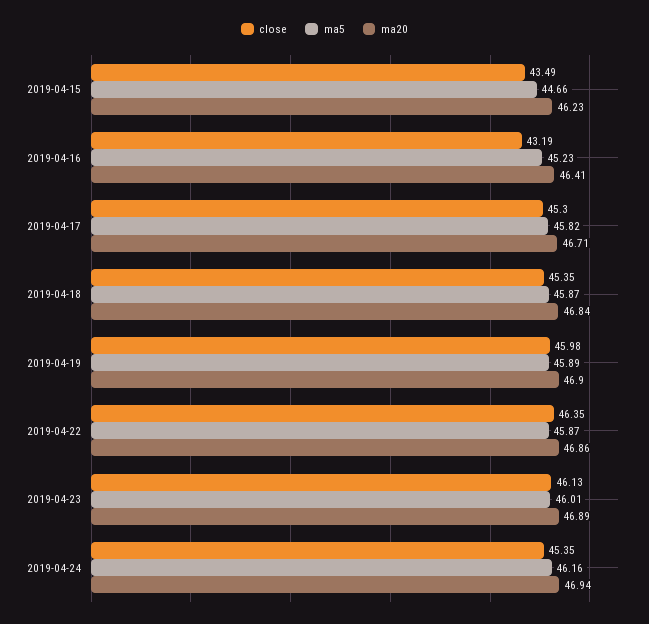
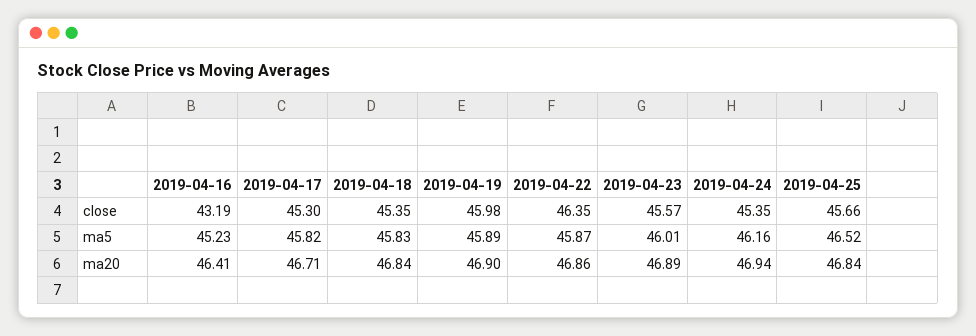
close, 2019-04-15: 43.49 -> none
ma5, 2019-04-15: 44.66 -> none
ma20, 2019-04-15: 46.23 -> none
ma5, 2019-04-18: 45.87 -> 45.83
close, 2019-04-23: 46.13 -> 45.57
close, 2019-04-25: none -> 45.66
ma5, 2019-04-25: none -> 46.52
ma20, 2019-04-25: none -> 46.84

